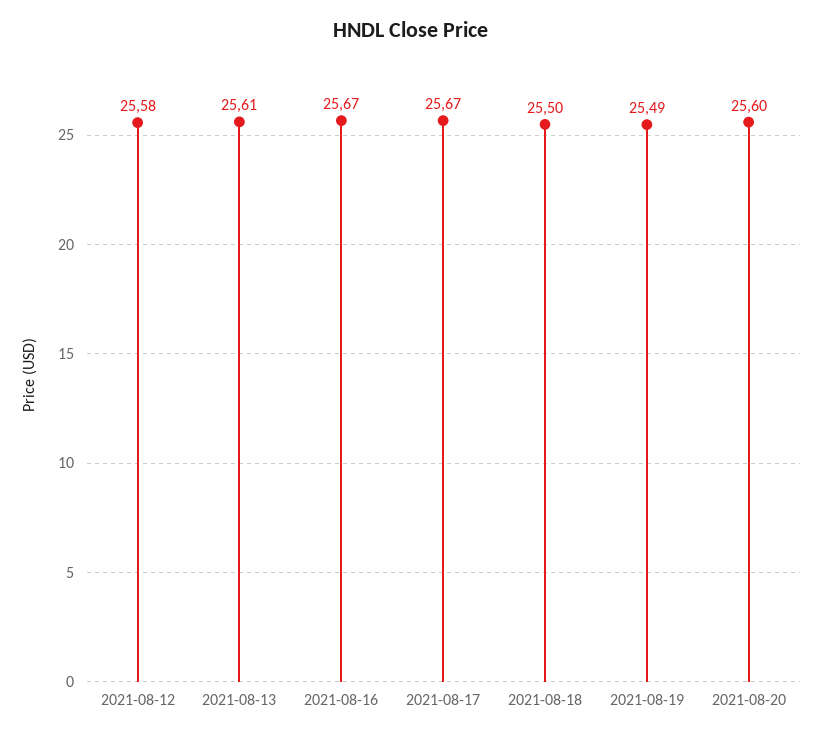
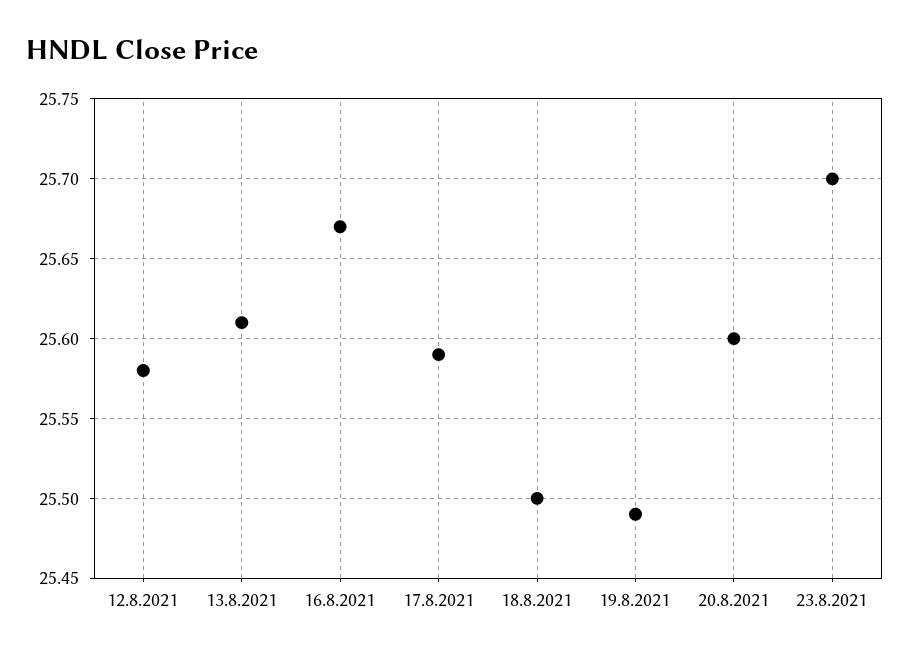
2021-08-17: 25.67 -> 25.59
23.8.2021: none -> 25.7

